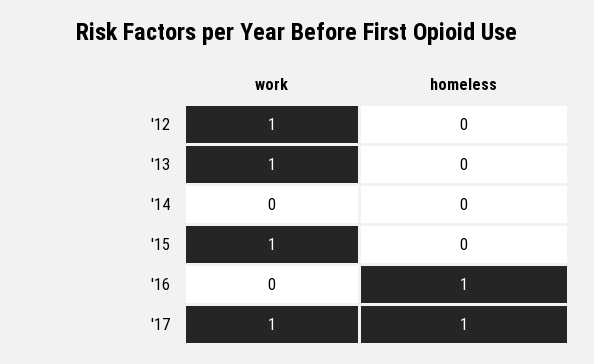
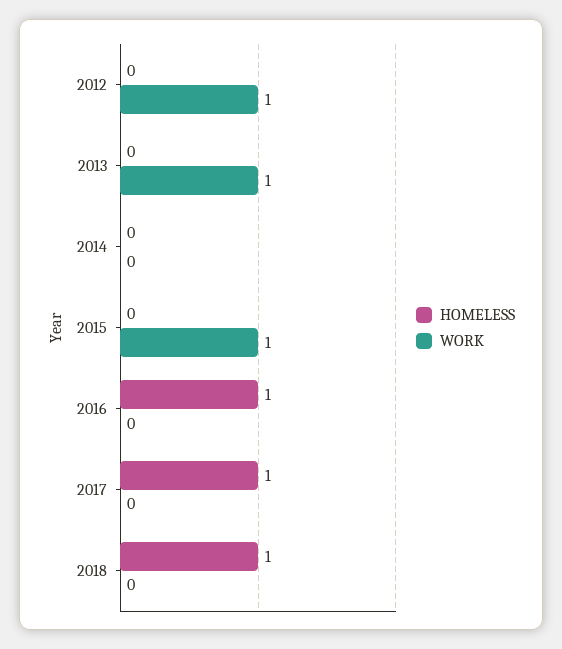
work, '17: 1 -> 0
homeless, 2018: none -> 1
work, 2018: none -> 0

